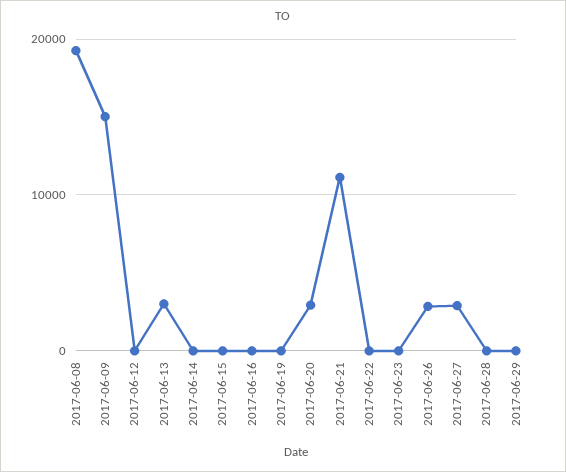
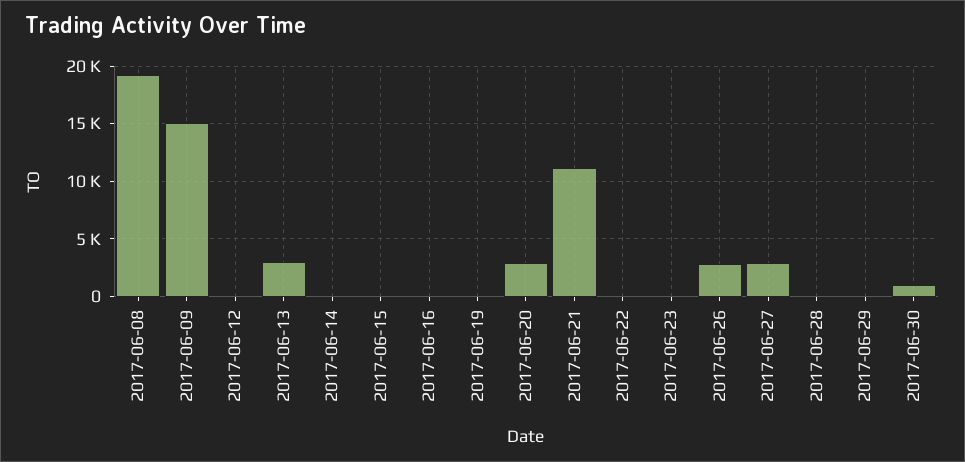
2017-06-30: none -> 1000

